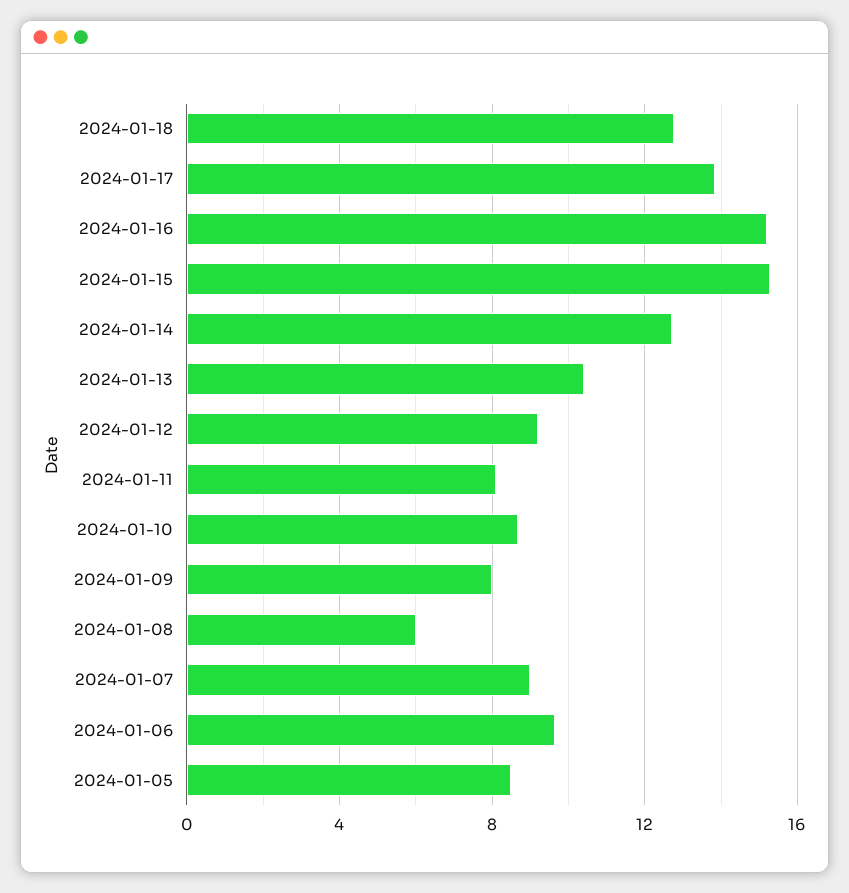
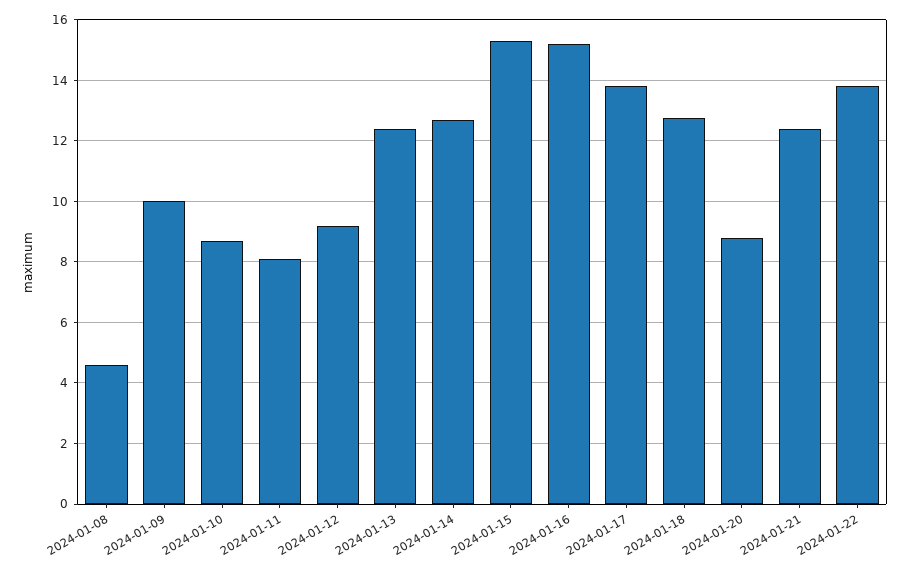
2024-01-13: 10.5 -> 12.4
2024-01-09: 8 -> 10
2024-01-08: 6 -> 4.6
2024-01-07: 9 -> none
2024-01-06: 9.5 -> none
2024-01-05: 8.5 -> none
2024-01-20: none -> 8.8
2024-01-21: none -> 12.4
2024-01-22: none -> 13.8

